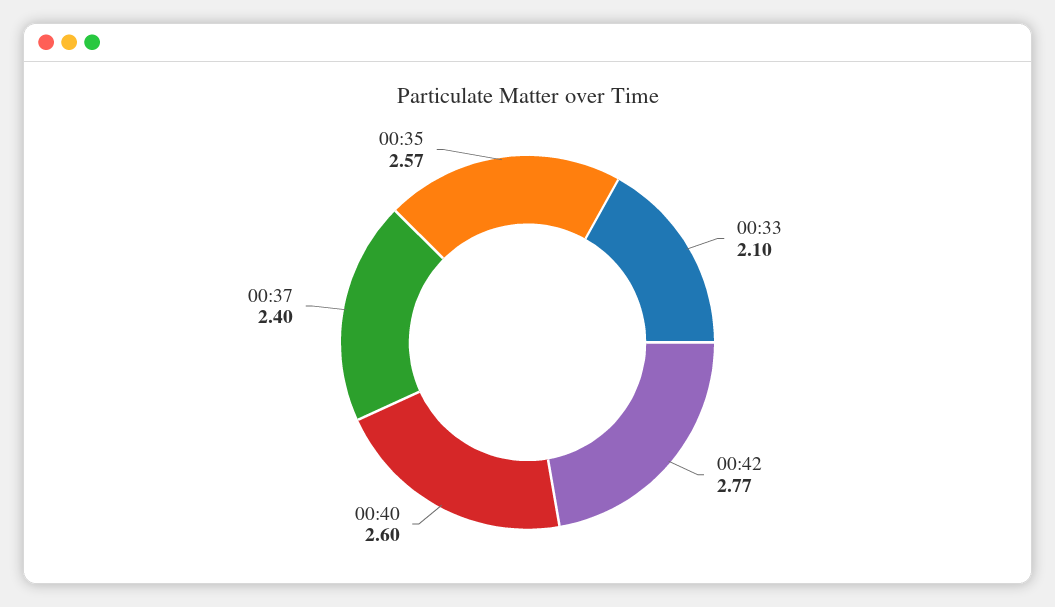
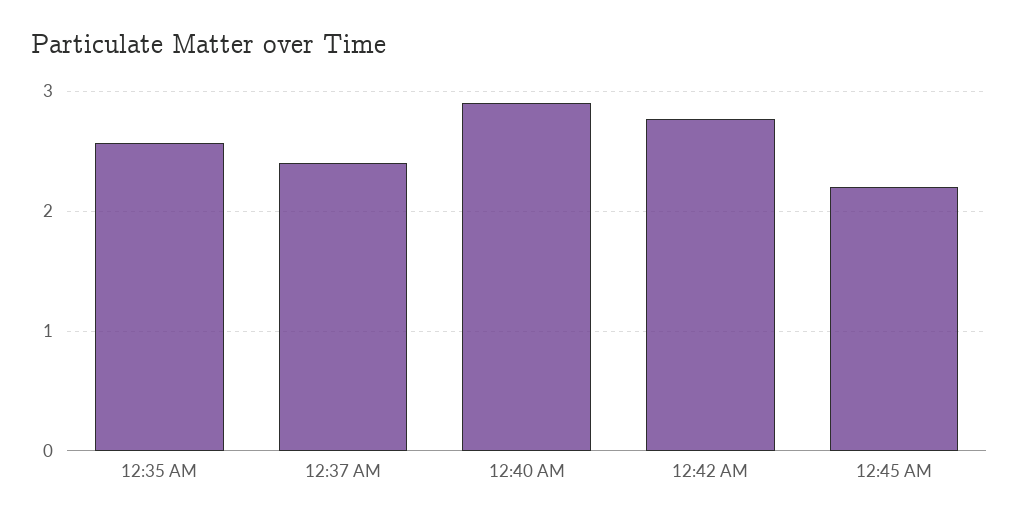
00:33: 2.1 -> none
00:40: 2.6 -> 2.9
12:45 AM: none -> 2.2

